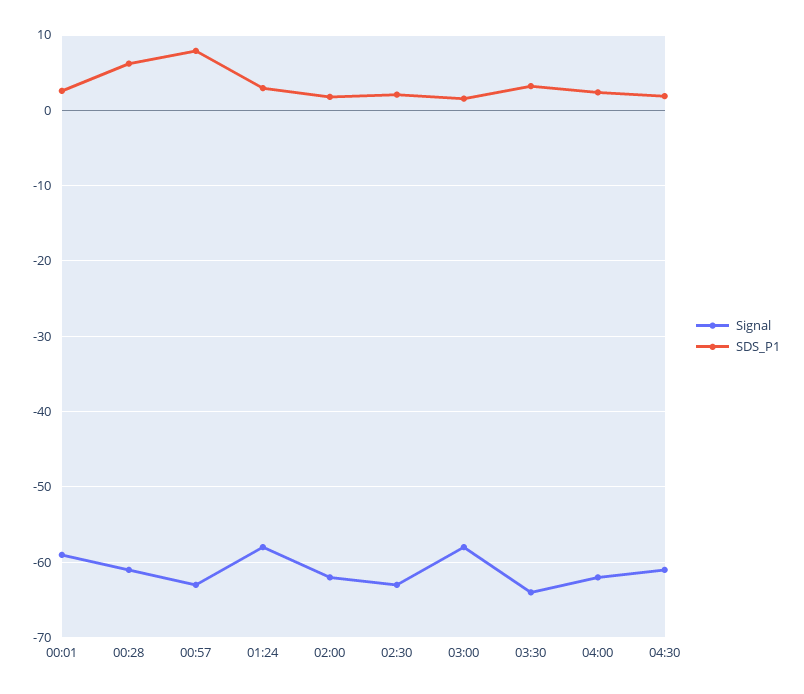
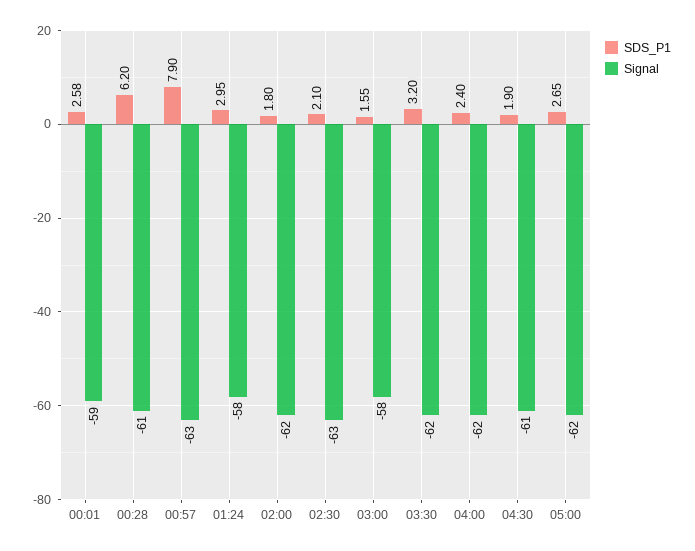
Signal, 03:30: -64 -> -62
SDS_P1, 05:00: none -> 2.65
Signal, 05:00: none -> -62

